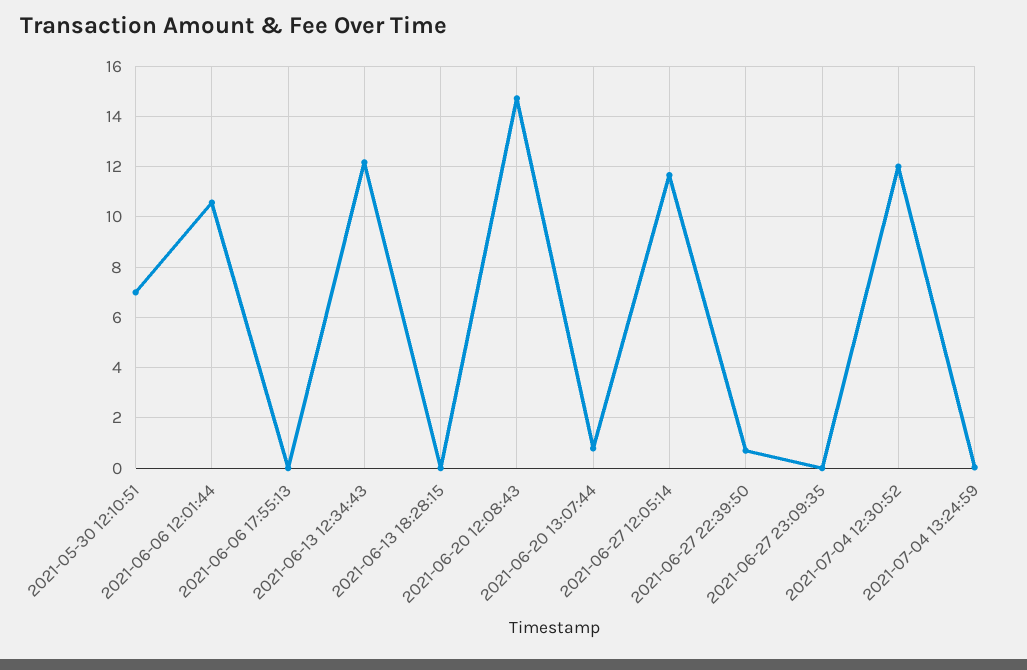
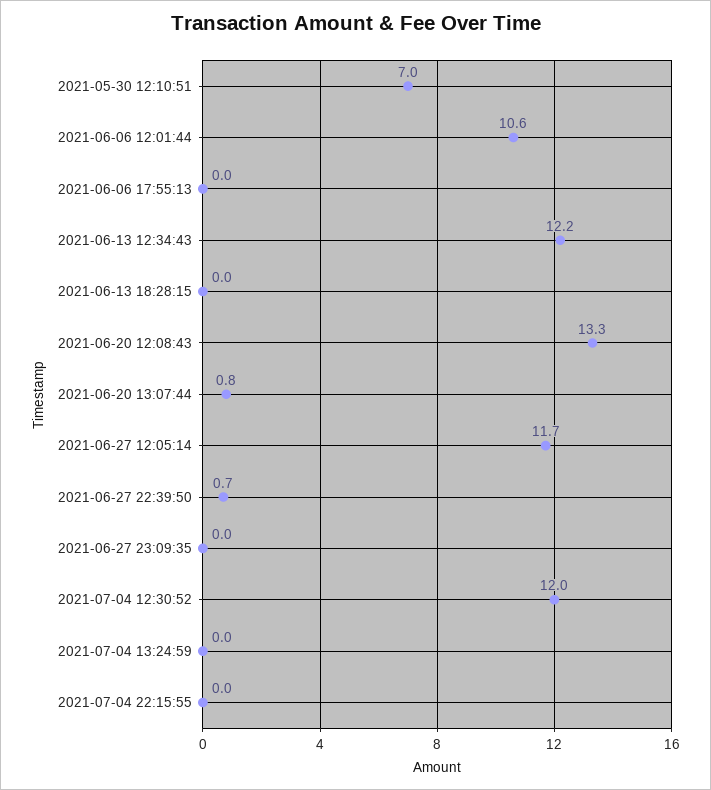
2021-06-20 12:08:43: 14.75 -> 13.3
2021-07-04 22:15:55: none -> 0

